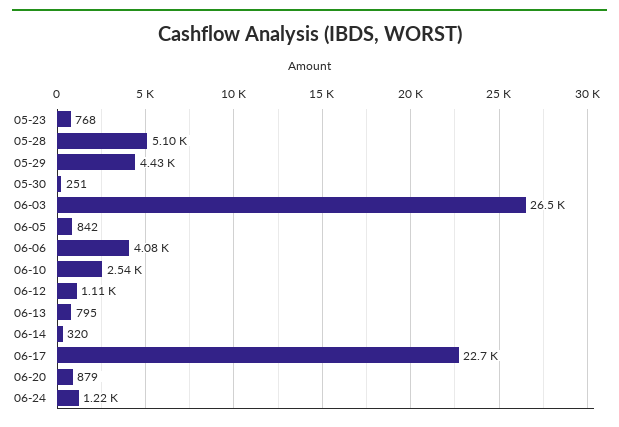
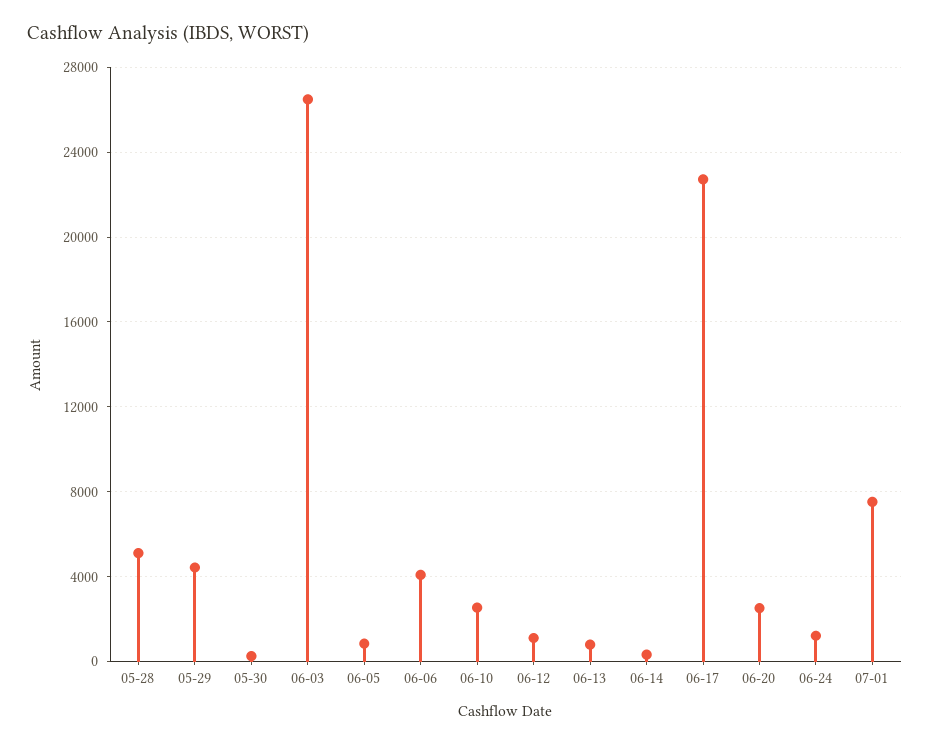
05-23: 768 -> none
06-20: 879 -> 2500
07-01: none -> 7500

